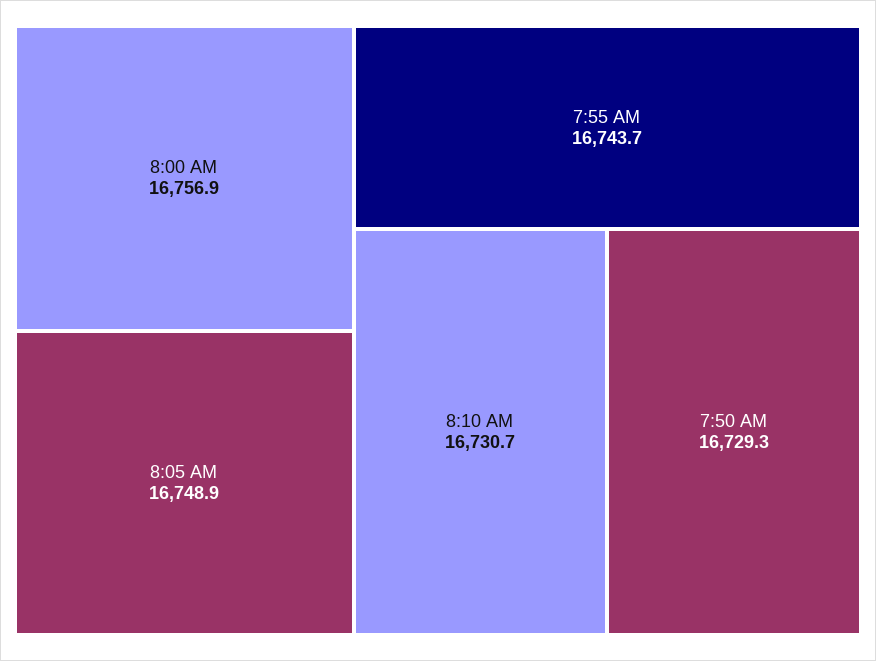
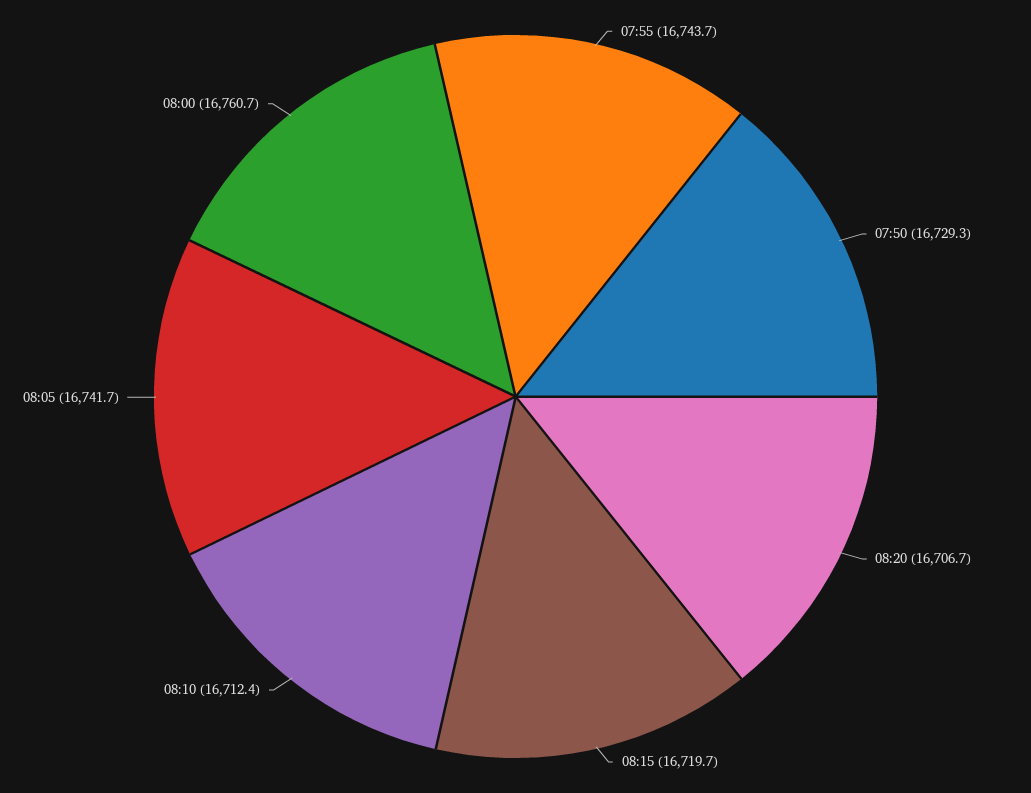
8:00 AM: 16756.9 -> 16760.7
8:05 AM: 16748.9 -> 16741.7
8:10 AM: 16730.7 -> 16712.4
08:20: none -> 16706.7
08:15: none -> 16719.7

